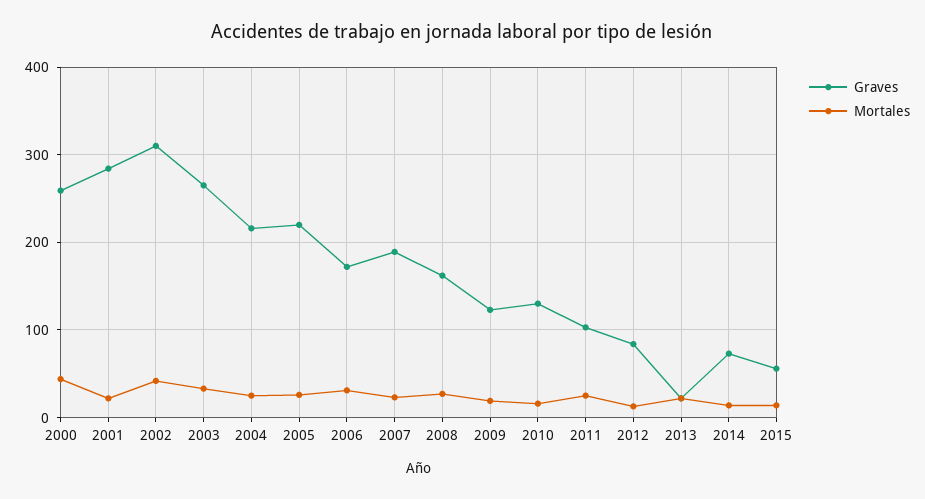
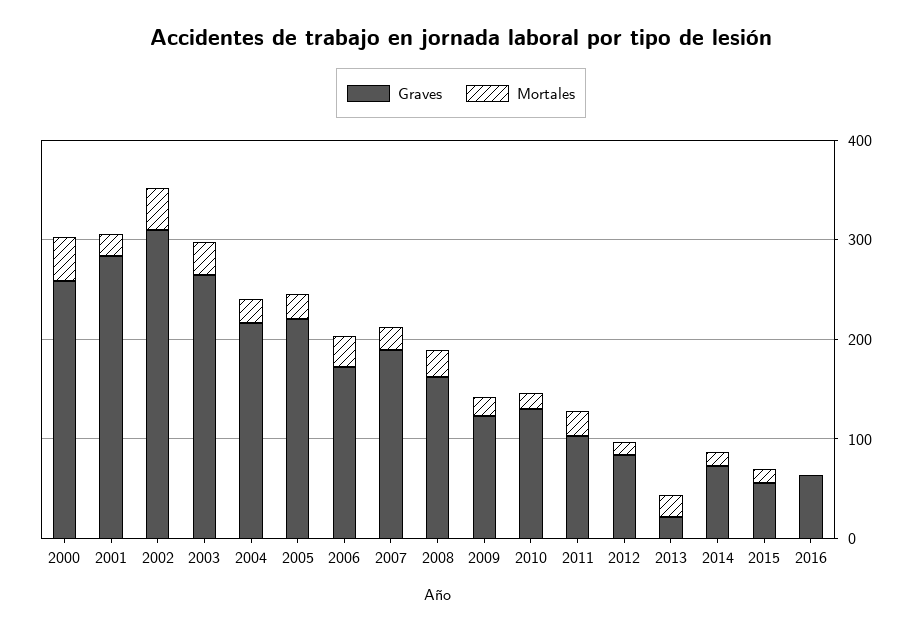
Graves, 2016: none -> 60
Mortales, 2016: none -> 0

